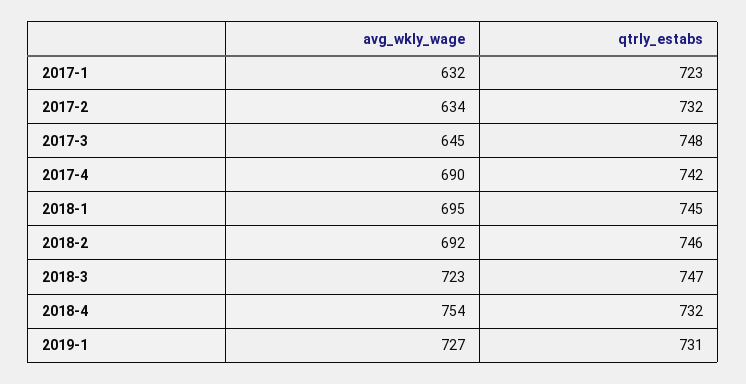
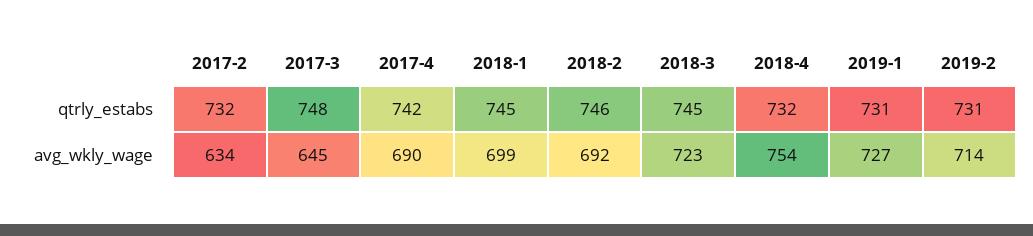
avg_wkly_wage, 2017-1: 632 -> none
qtrly_estabs, 2017-1: 723 -> none
avg_wkly_wage, 2018-1: 695 -> 699
qtrly_estabs, 2018-3: 747 -> 745
qtrly_estabs, 2019-2: none -> 731
avg_wkly_wage, 2019-2: none -> 714

